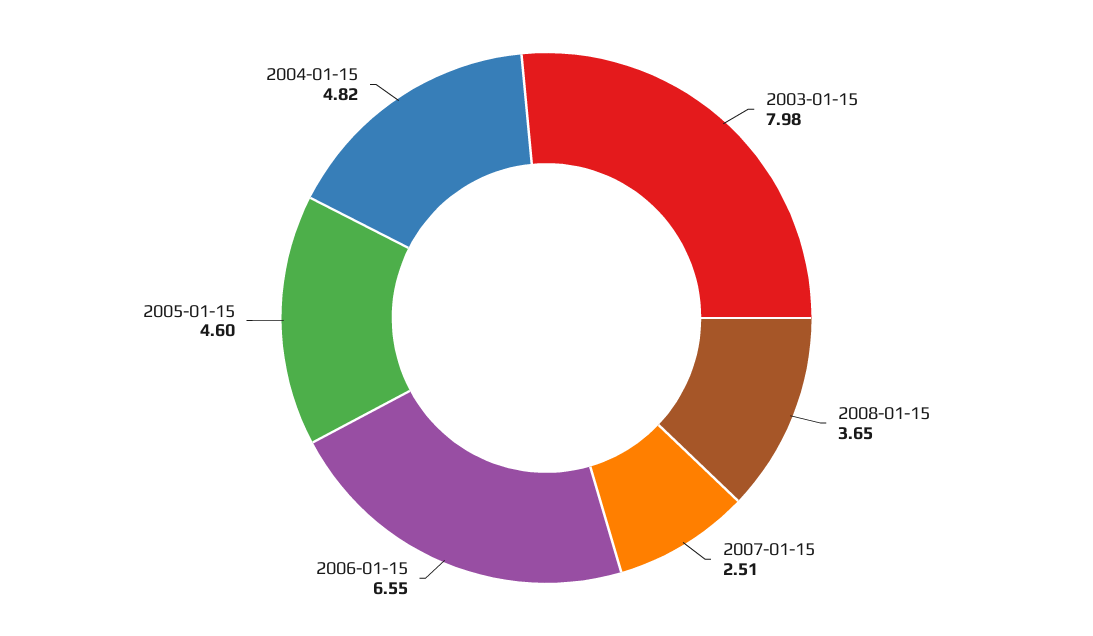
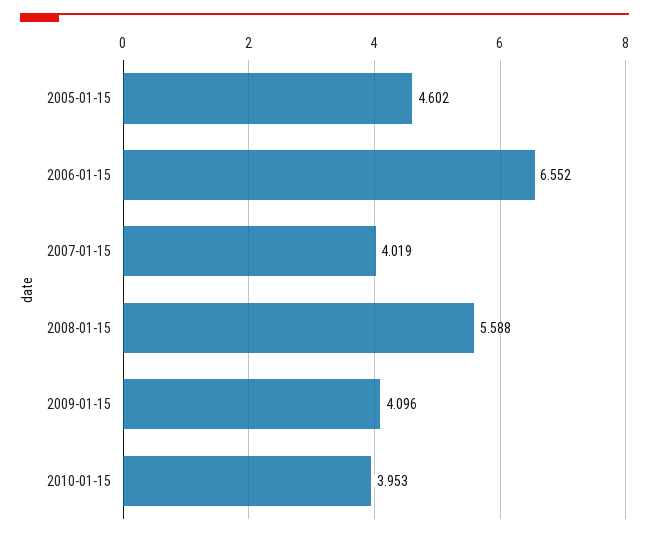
2003-01-15: 7.98 -> none
2008-01-15: 3.65 -> 5.588
2007-01-15: 2.51 -> 4.019
2004-01-15: 4.82 -> none
2009-01-15: none -> 4.096
2010-01-15: none -> 3.953

